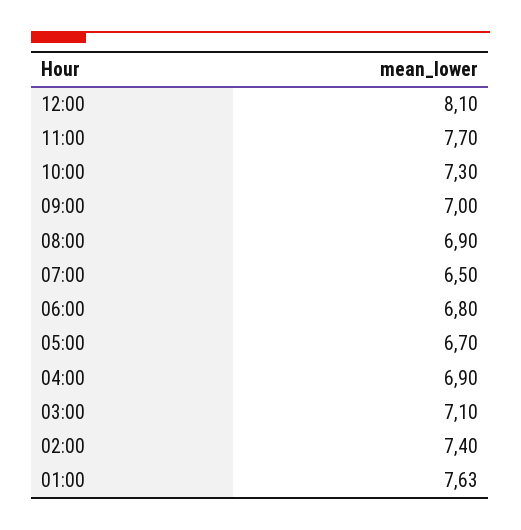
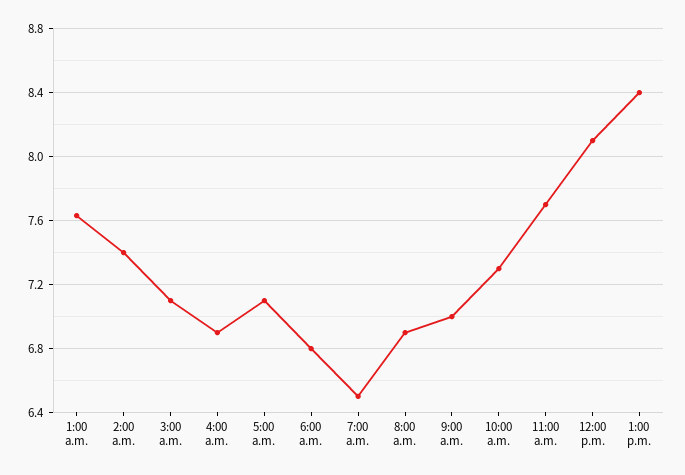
05:00: 6.7 -> 7.1
1:00 p.m.: none -> 8.4

